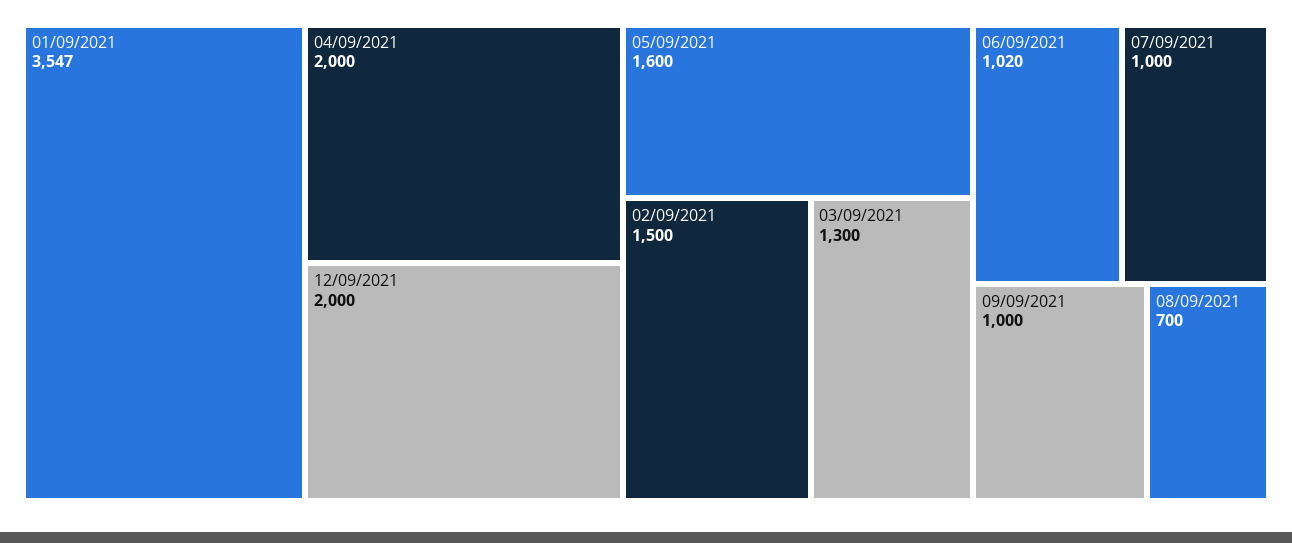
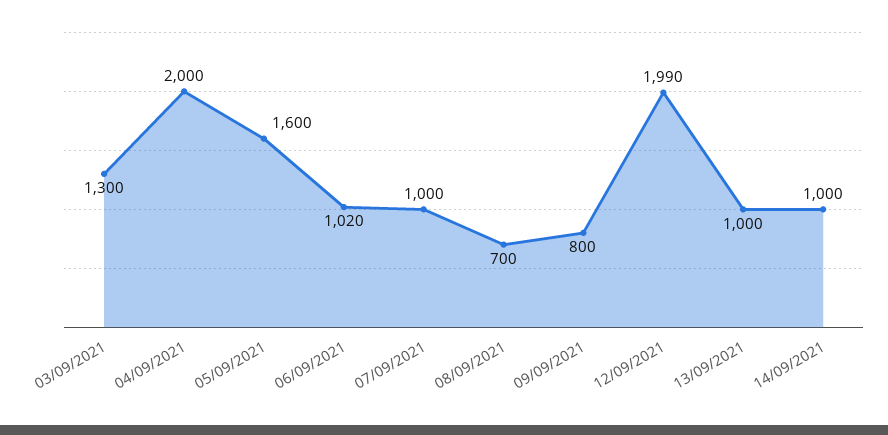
01/09/2021: 3547 -> none
12/09/2021: 2000 -> 1990
02/09/2021: 1500 -> none
09/09/2021: 1000 -> 800
13/09/2021: none -> 1000
14/09/2021: none -> 1000

